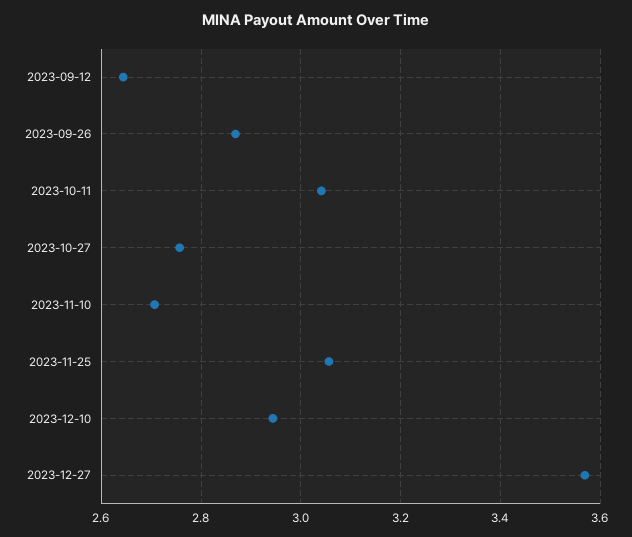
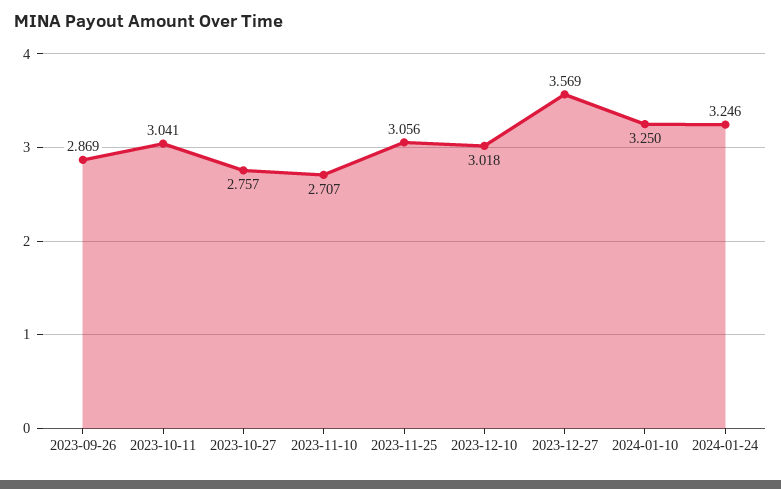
2023-09-12: 2.64 -> none
2023-12-10: 2.94 -> 3.018
2024-01-10: none -> 3.25
2024-01-24: none -> 3.246

